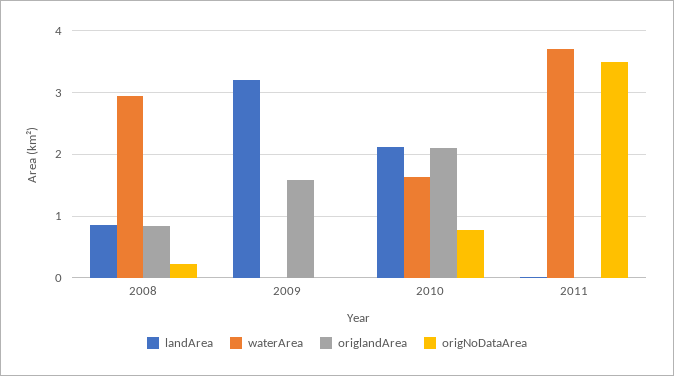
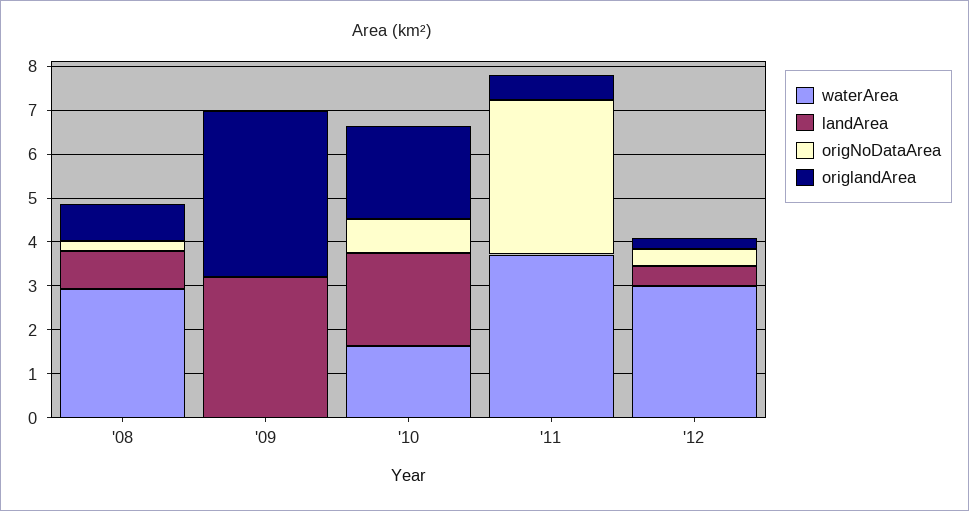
origlandArea, 2009: 1.6 -> 3.8
origlandArea, 2011: 0 -> 0.6
waterArea, '12: none -> 3
landArea, '12: none -> 0.4
origNoDataArea, '12: none -> 0.4
origlandArea, '12: none -> 0.2

